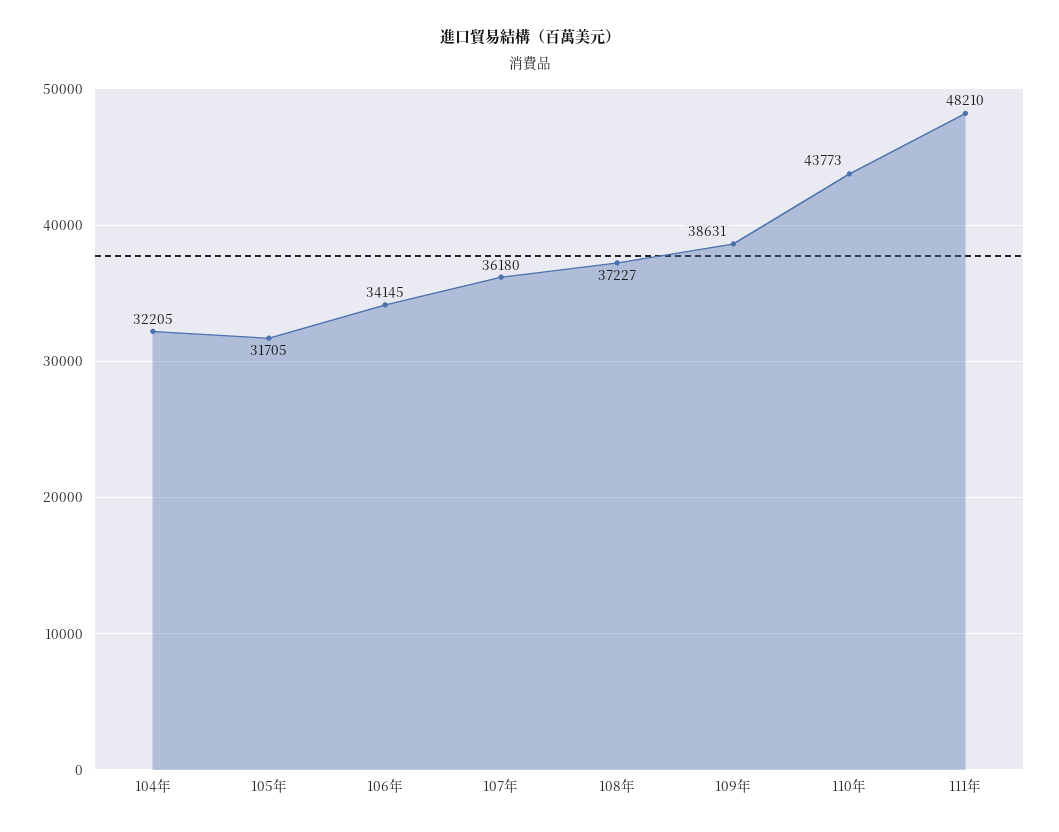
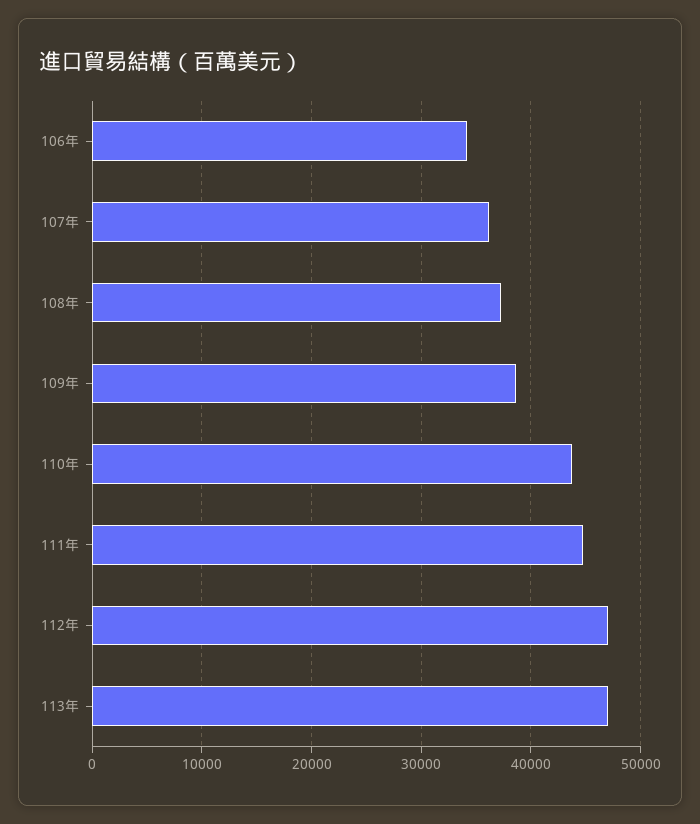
104年: 32205 -> none
105年: 31705 -> none
111年: 48210 -> 45000
112年: none -> 47000
113年: none -> 47000

